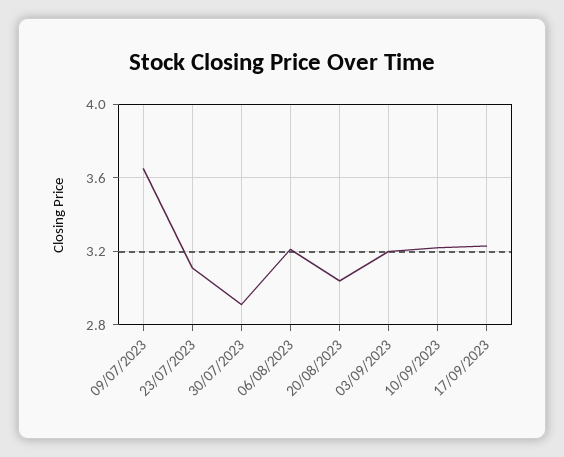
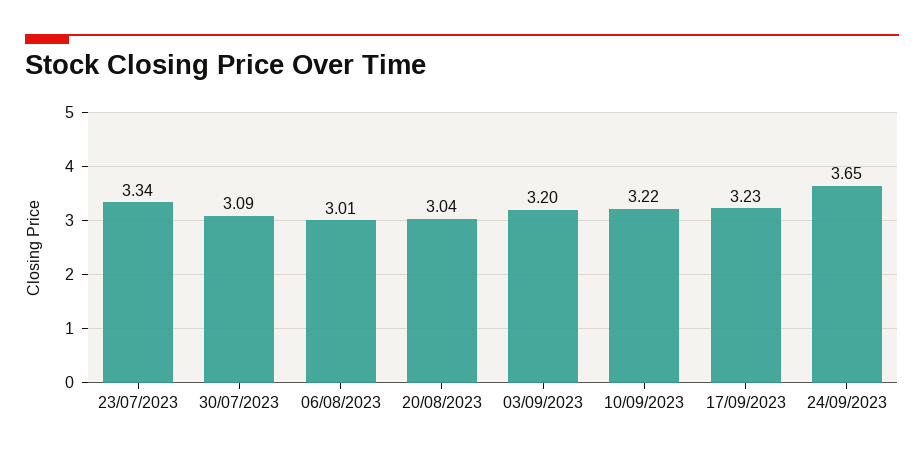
09/07/2023: 3.65 -> none
23/07/2023: 3.1 -> 3.34
30/07/2023: 2.9 -> 3.09
06/08/2023: 3.2 -> 3.01
24/09/2023: none -> 3.65

